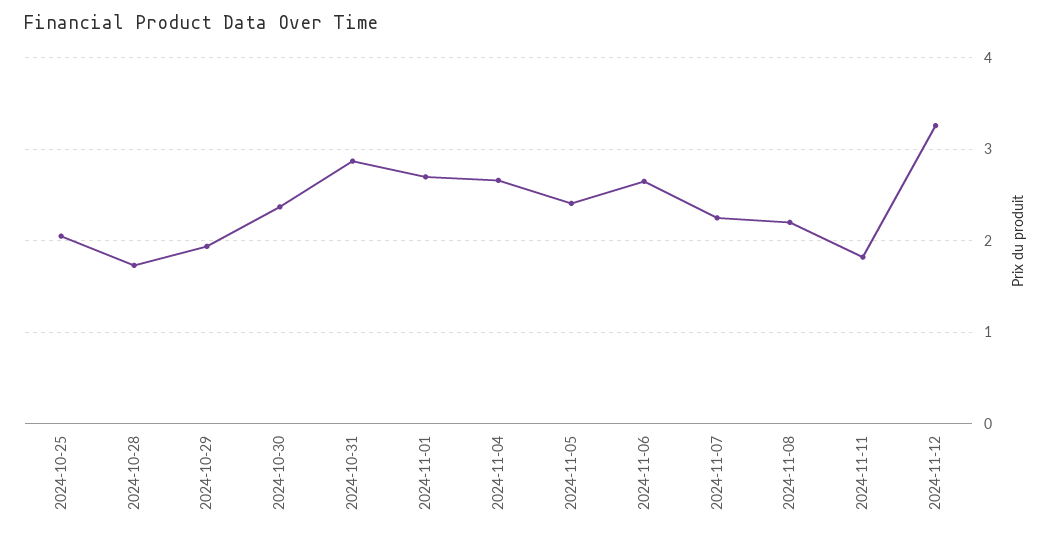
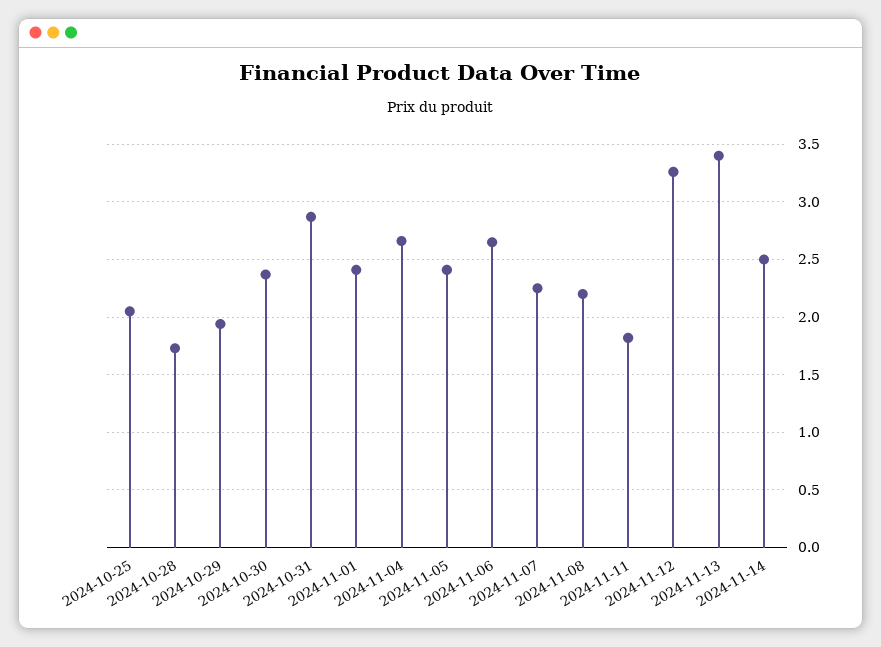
2024-11-01: 2.7 -> 2.4
2024-11-13: none -> 3.4
2024-11-14: none -> 2.5

